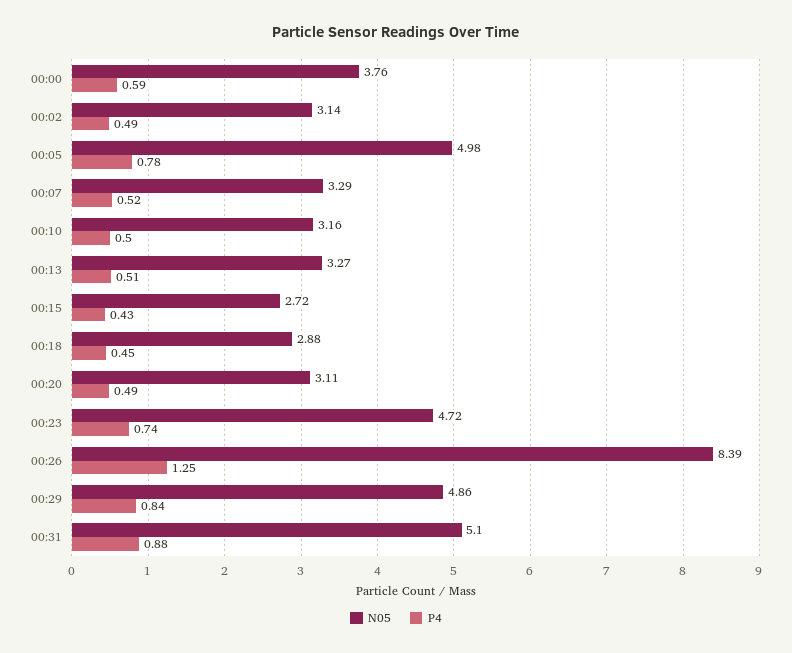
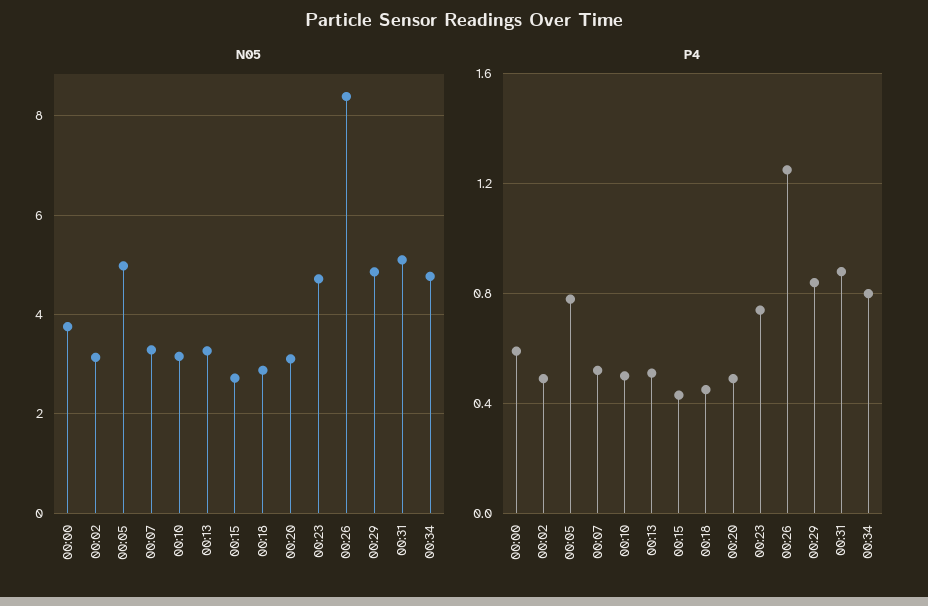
N05, 00:34: none -> 4.8
P4, 00:34: none -> 0.8

